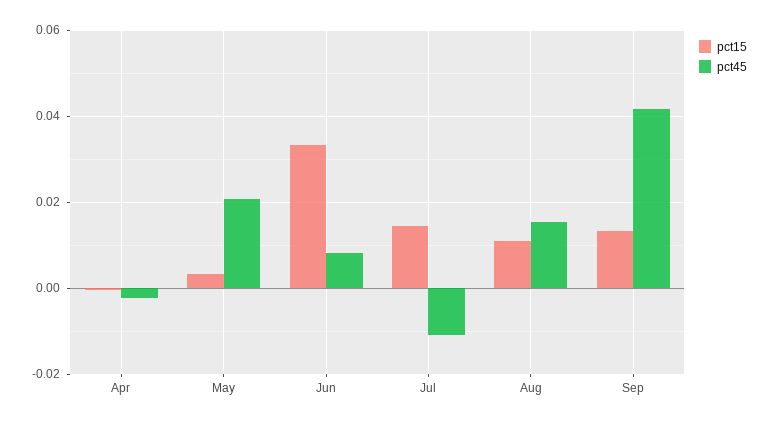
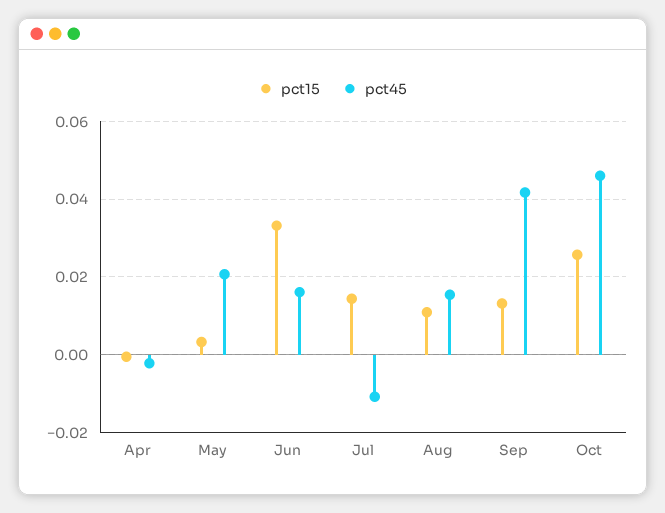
pct45, Jun: 0.008 -> 0.016
pct15, Oct: none -> 0.026
pct45, Oct: none -> 0.046

